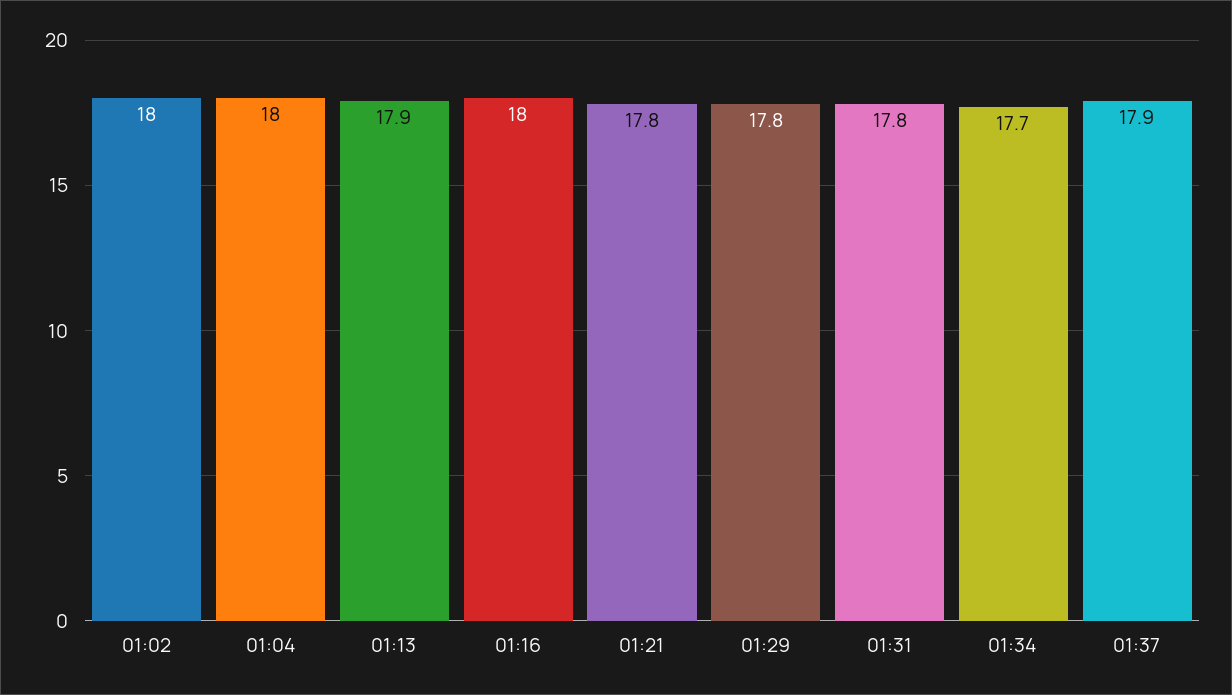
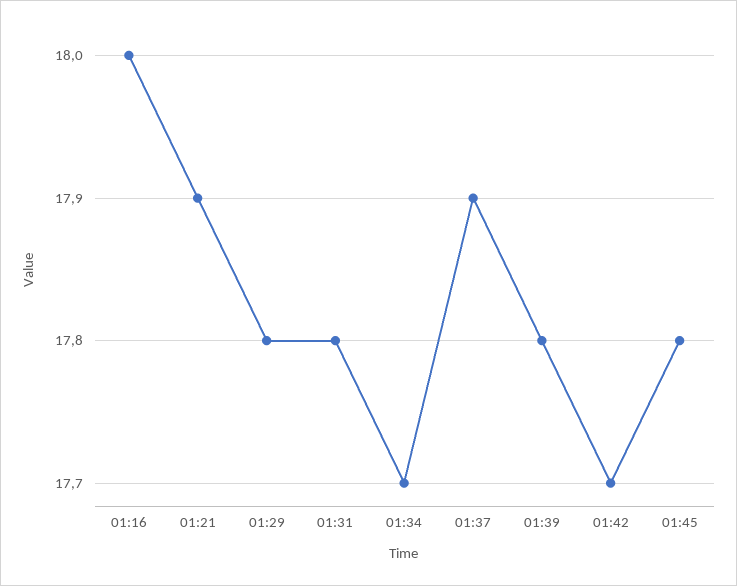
01:02: 18 -> none
01:04: 18 -> none
01:13: 17.9 -> none
01:21: 17.8 -> 17.9
01:39: none -> 17.8
01:42: none -> 17.7
01:45: none -> 17.8

